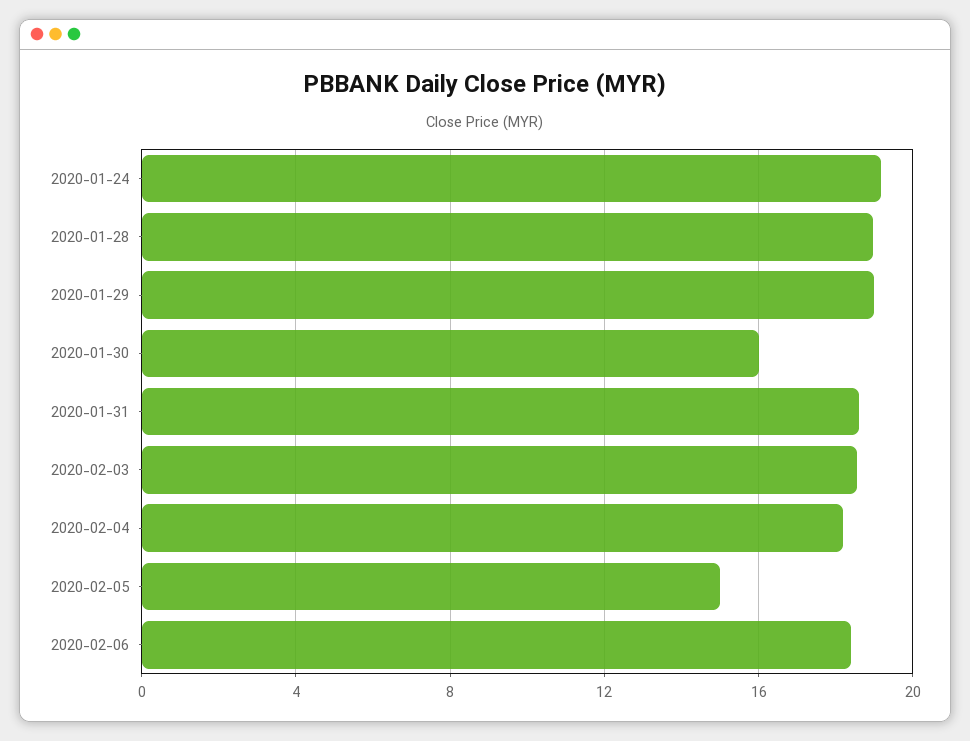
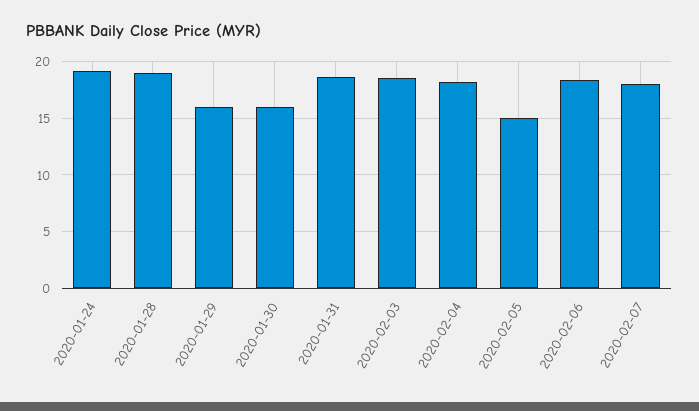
2020-01-29: 19 -> 16
2020-02-07: none -> 18

